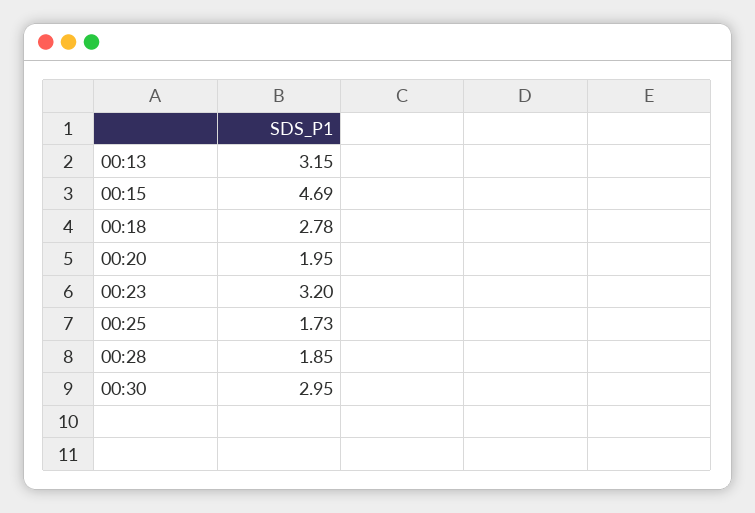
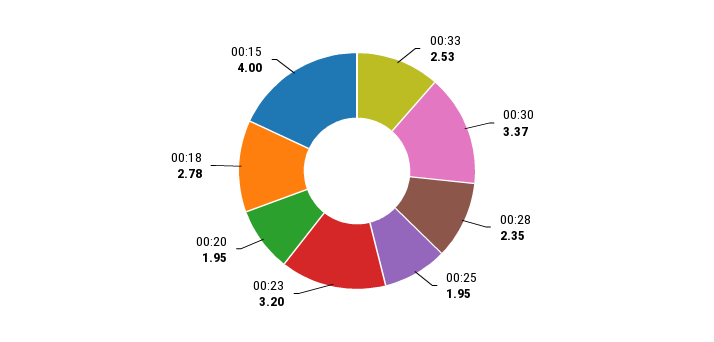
00:13: 3.15 -> none
00:15: 4.69 -> 4
00:25: 1.73 -> 1.95
00:28: 1.85 -> 2.35
00:30: 2.95 -> 3.37
00:33: none -> 2.53

